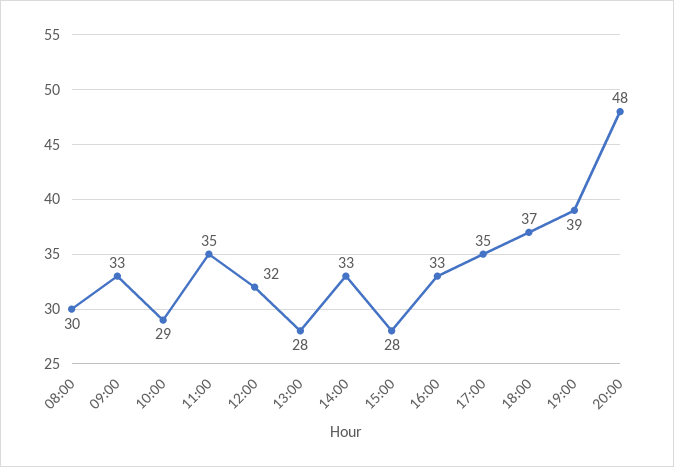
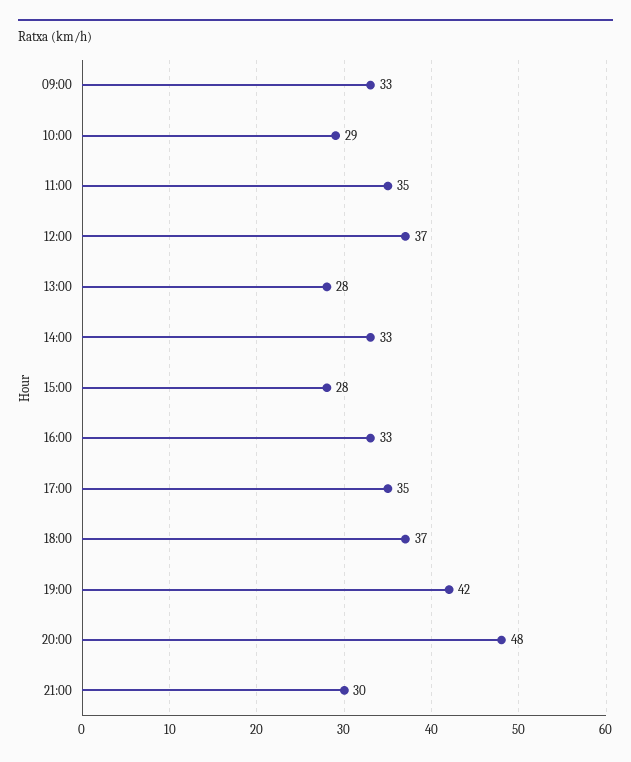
08:00: 30 -> none
12:00: 32 -> 37
19:00: 39 -> 42
21:00: none -> 30

